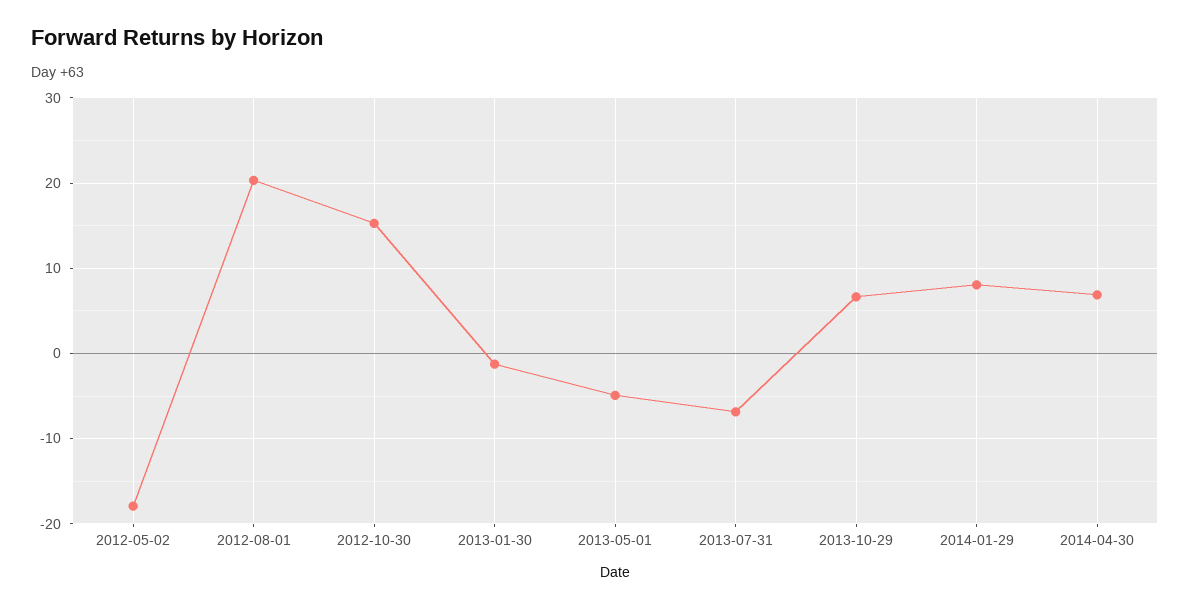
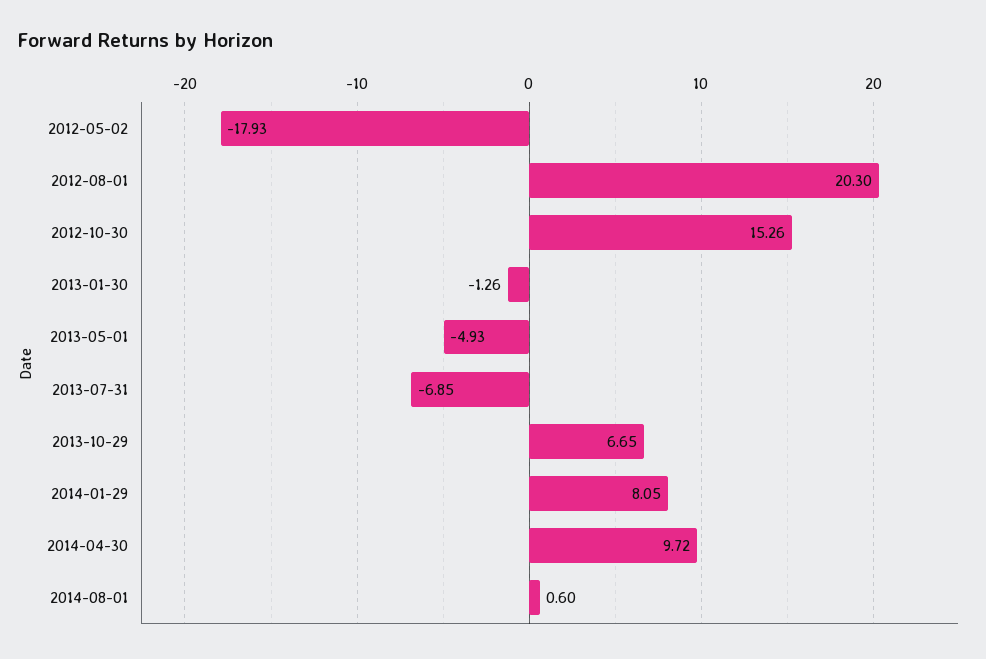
2014-04-30: 7 -> 9.72
2014-08-01: none -> 0.6

